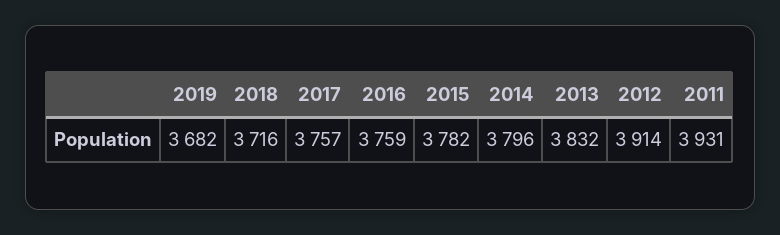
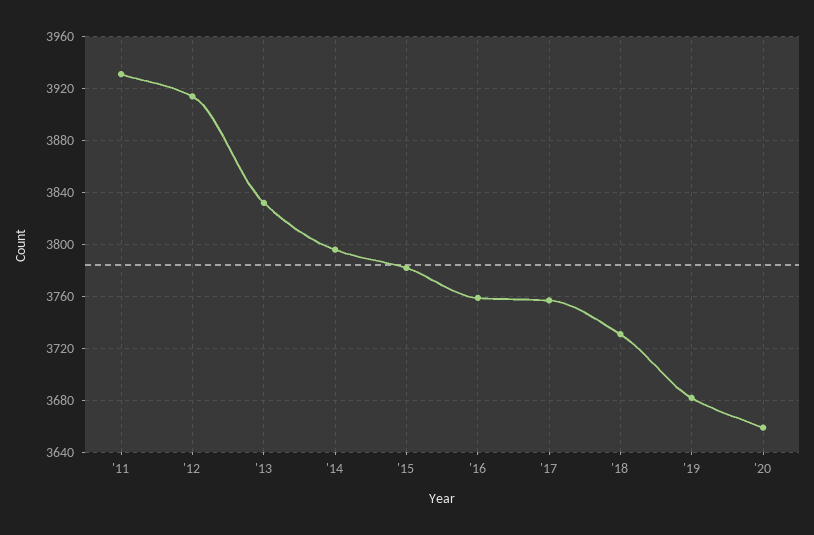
2018: 3716 -> 3730
'20: none -> 3660

